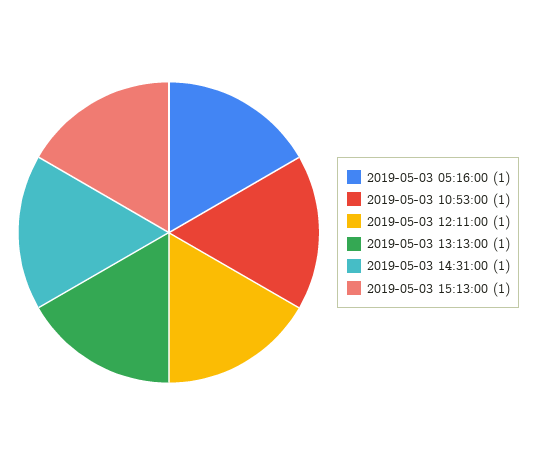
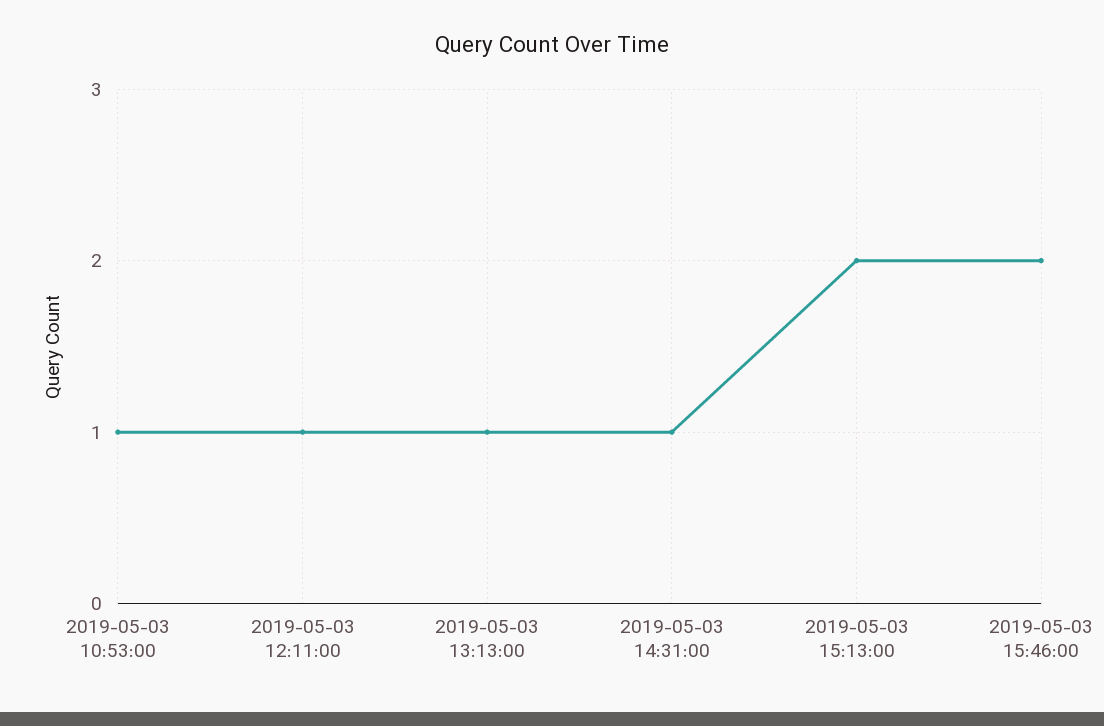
2019-05-03 05:16:00: 1 -> none
2019-05-03 15:13:00: 1 -> 2
2019-05-03 15:46:00: none -> 2

